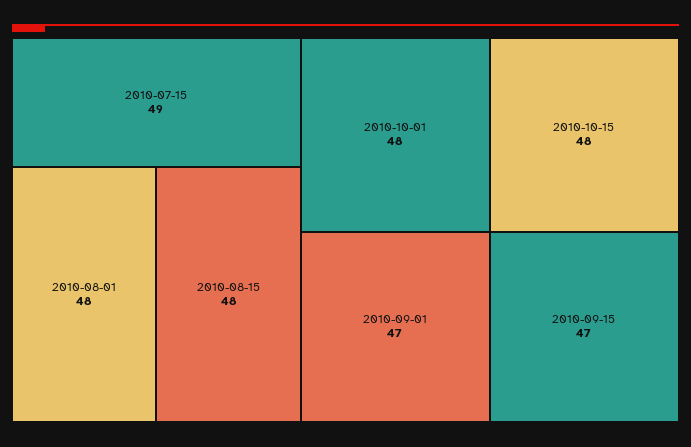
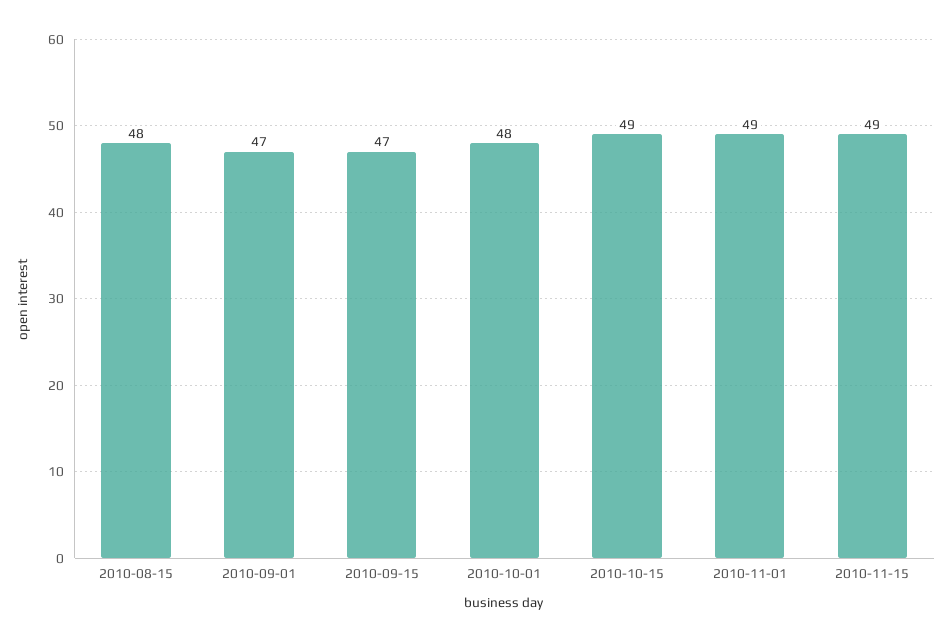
2010-07-15: 49 -> none
2010-08-01: 48 -> none
2010-10-15: 48 -> 49
2010-11-01: none -> 49
2010-11-15: none -> 49

